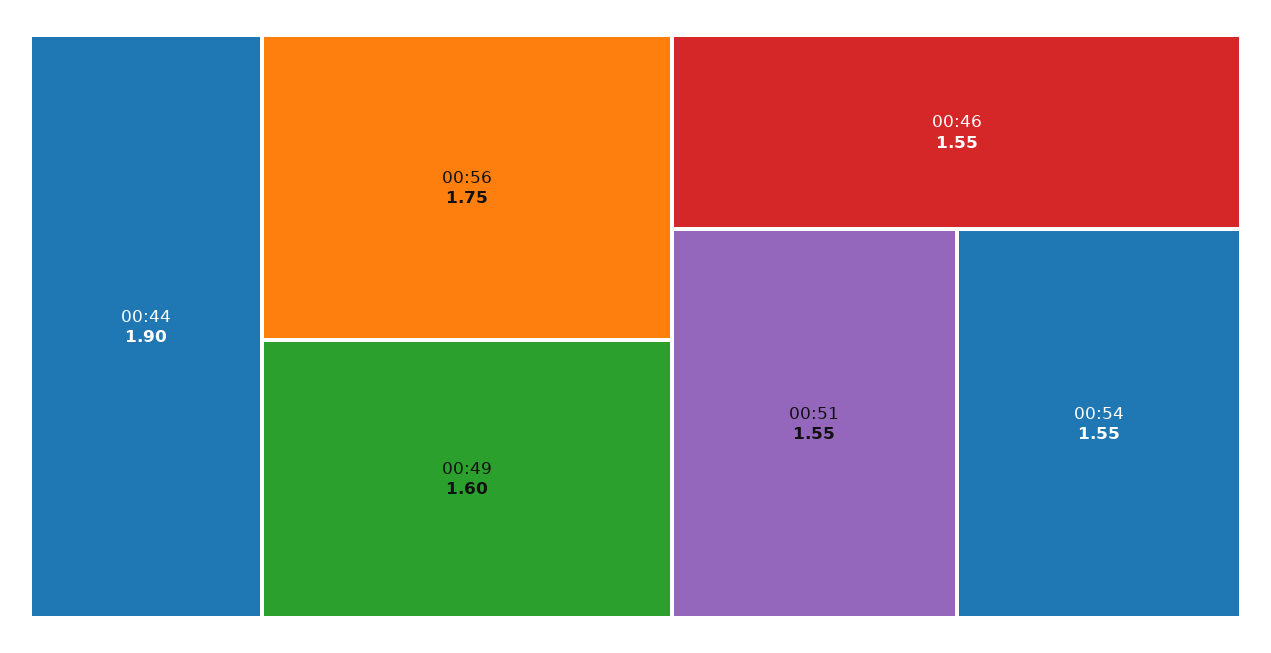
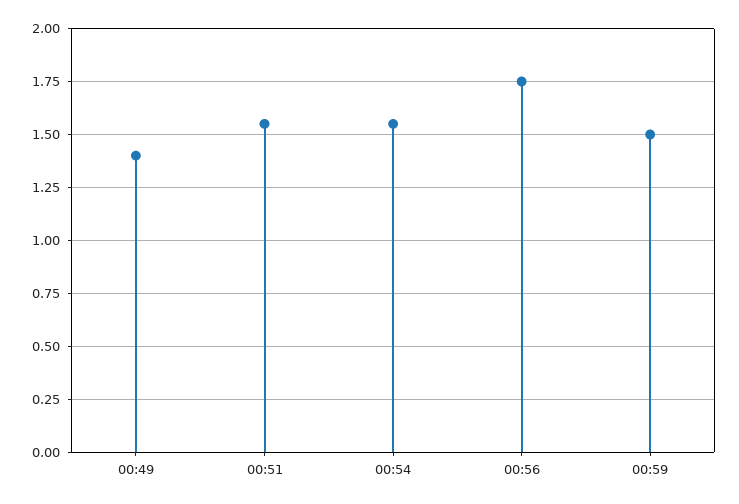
00:44: 1.9 -> none
00:49: 1.6 -> 1.4
00:46: 1.55 -> none
00:59: none -> 1.5

